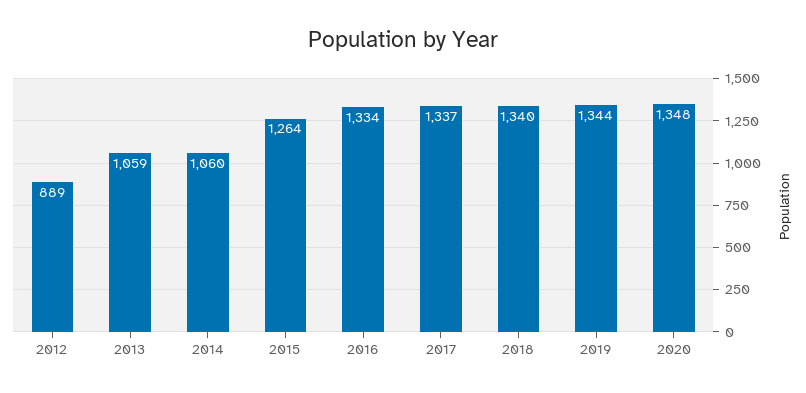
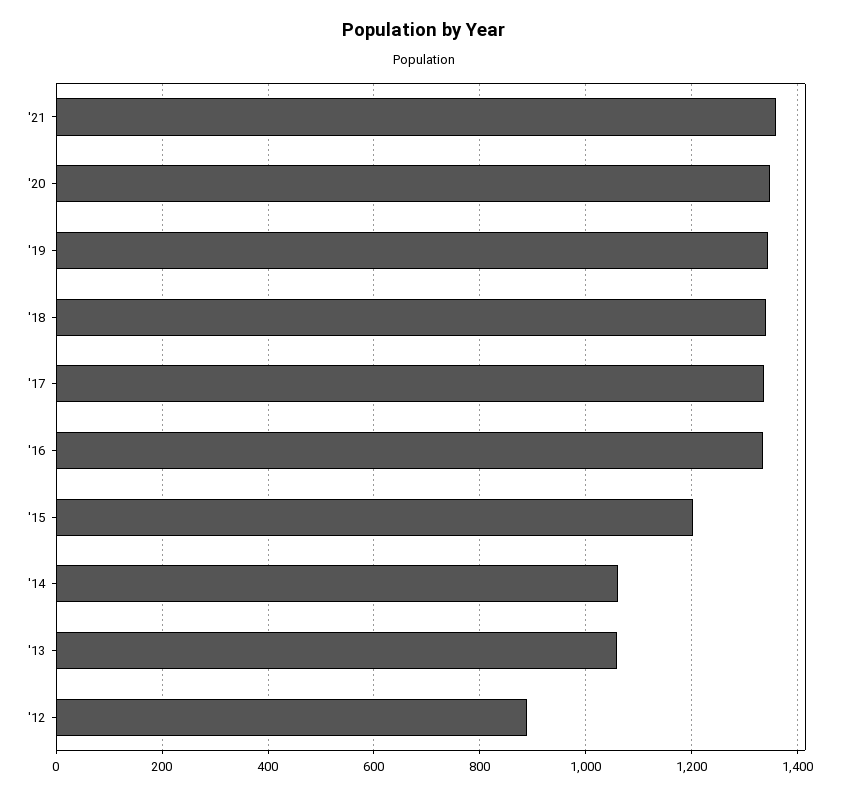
2015: 1264 -> 1200
'21: none -> 1360

